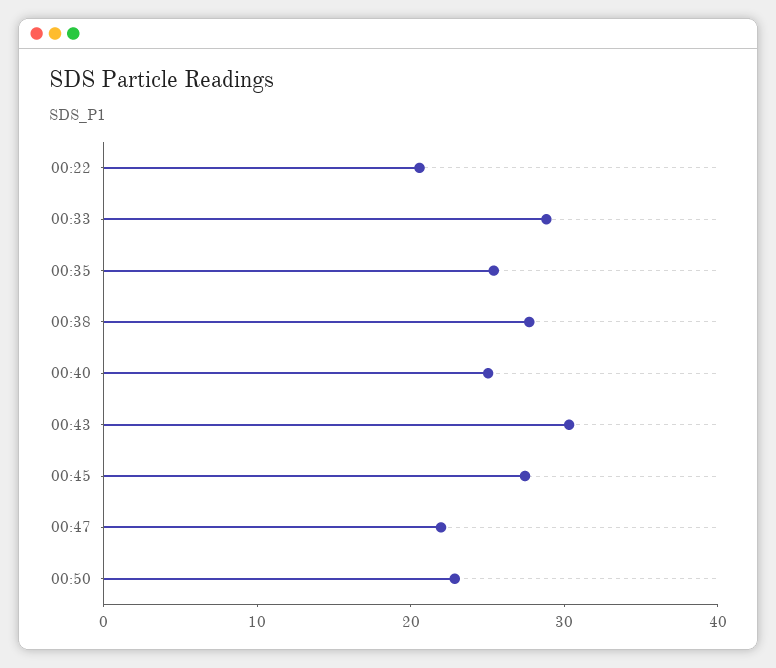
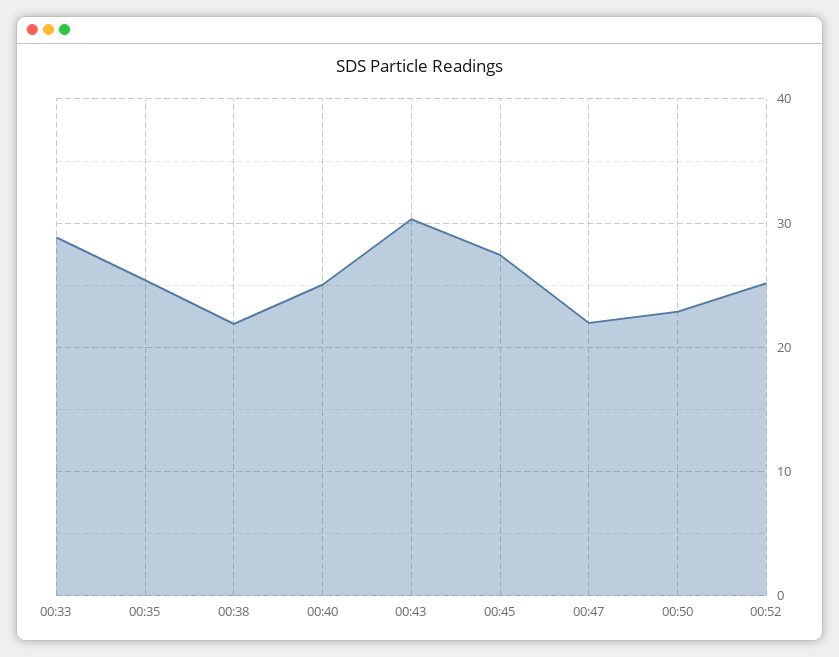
00:22: 20 -> none
00:38: 28 -> 22
00:52: none -> 25

